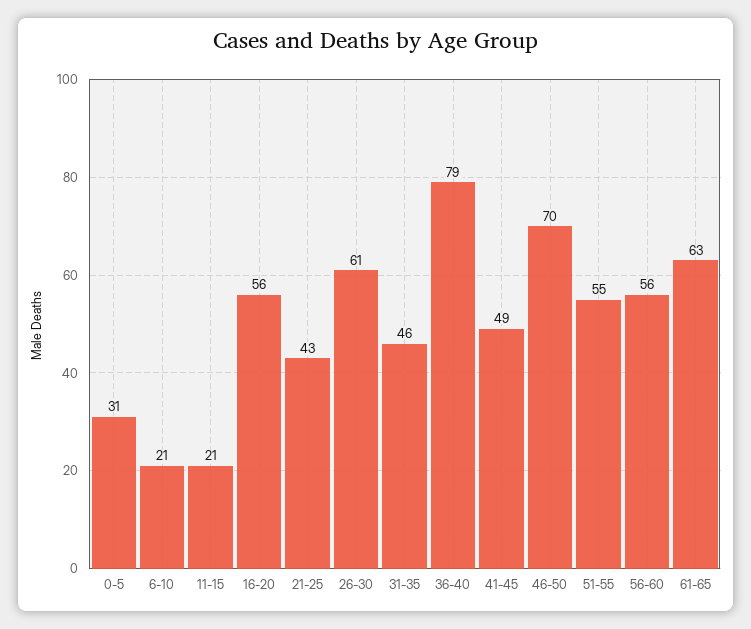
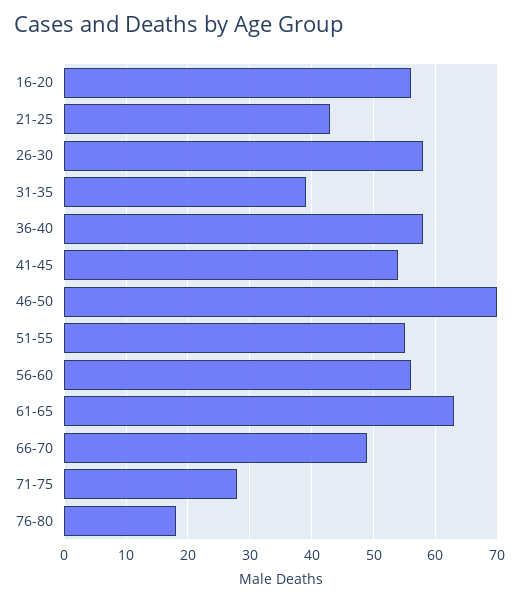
0-5: 31 -> none
6-10: 21 -> none
11-15: 21 -> none
26-30: 61 -> 58
31-35: 46 -> 39
36-40: 79 -> 58
41-45: 49 -> 54
66-70: none -> 49
71-75: none -> 28
76-80: none -> 18

